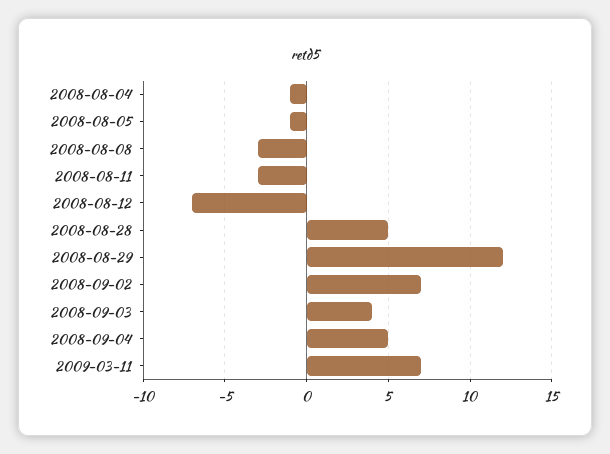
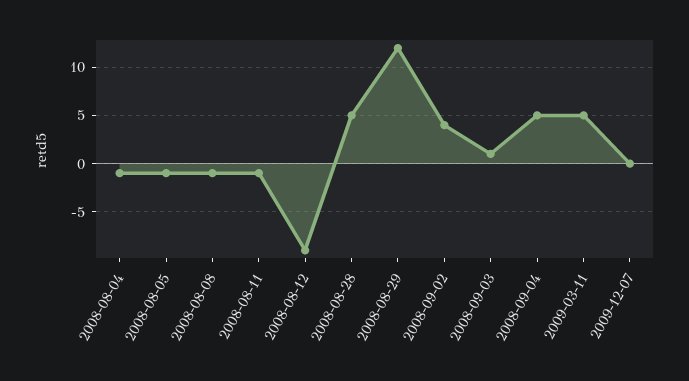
2008-08-08: -3 -> -1
2008-08-11: -3 -> -1
2008-08-12: -7 -> -9
2008-09-02: 7 -> 4
2008-09-03: 4 -> 1
2009-03-11: 7 -> 5
2009-12-07: none -> 0

